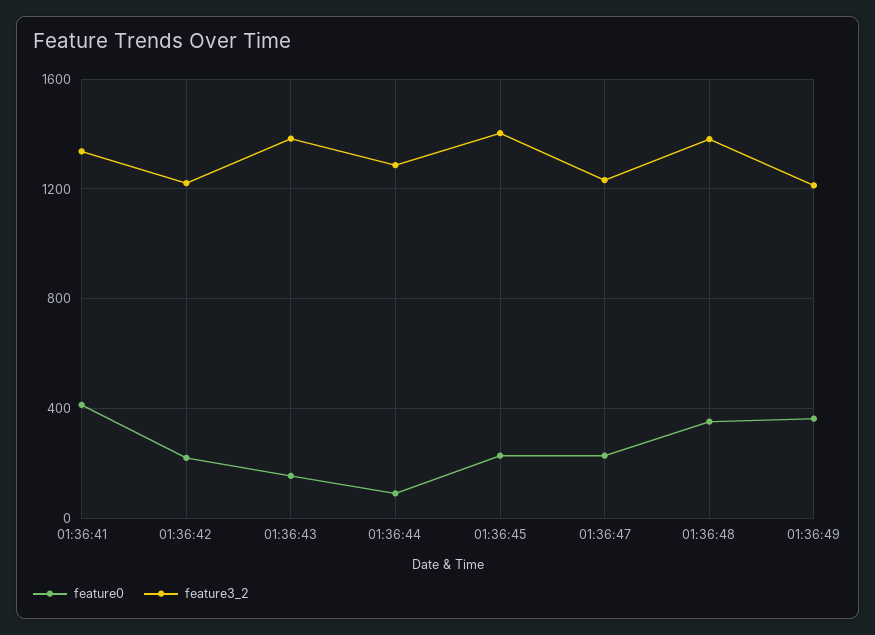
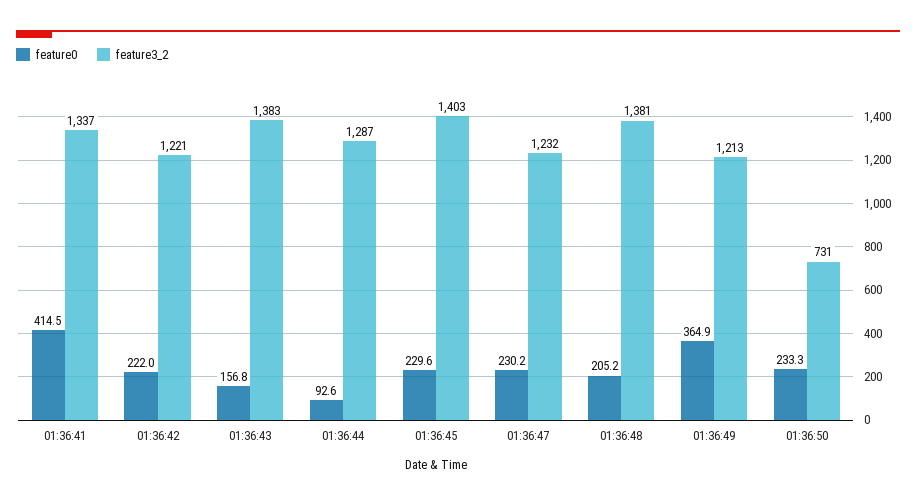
feature0, 01:36:48: 350 -> 205.2
feature0, 01:36:50: none -> 233.3
feature3_2, 01:36:50: none -> 731

